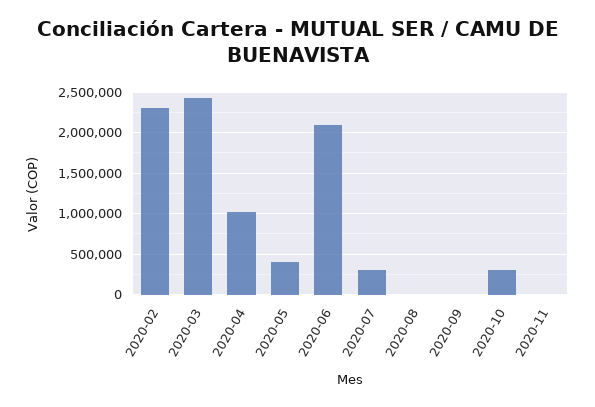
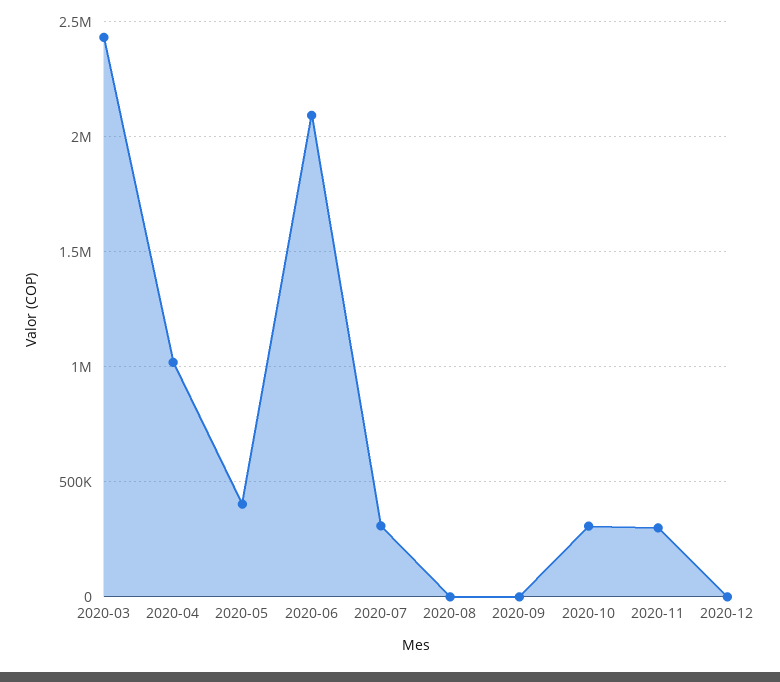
2020-02: 2300000 -> none
2020-11: 0 -> 300000
2020-12: none -> 0

